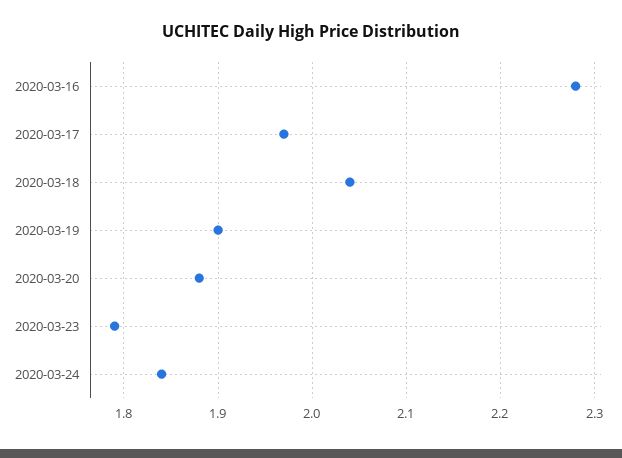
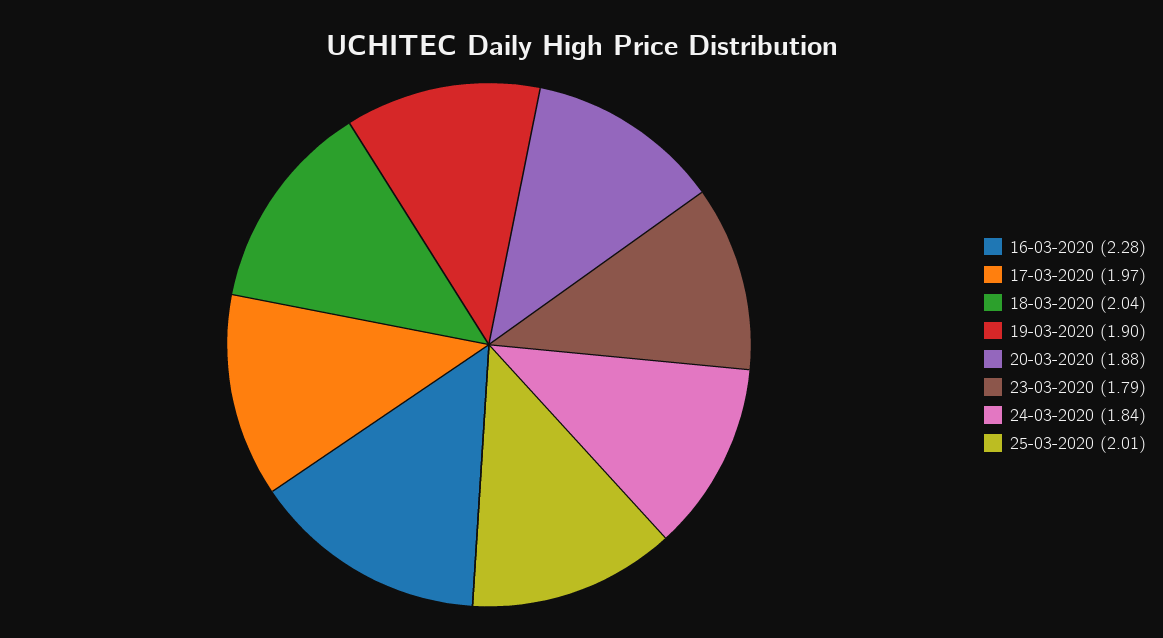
25-03-2020: none -> 2.01

